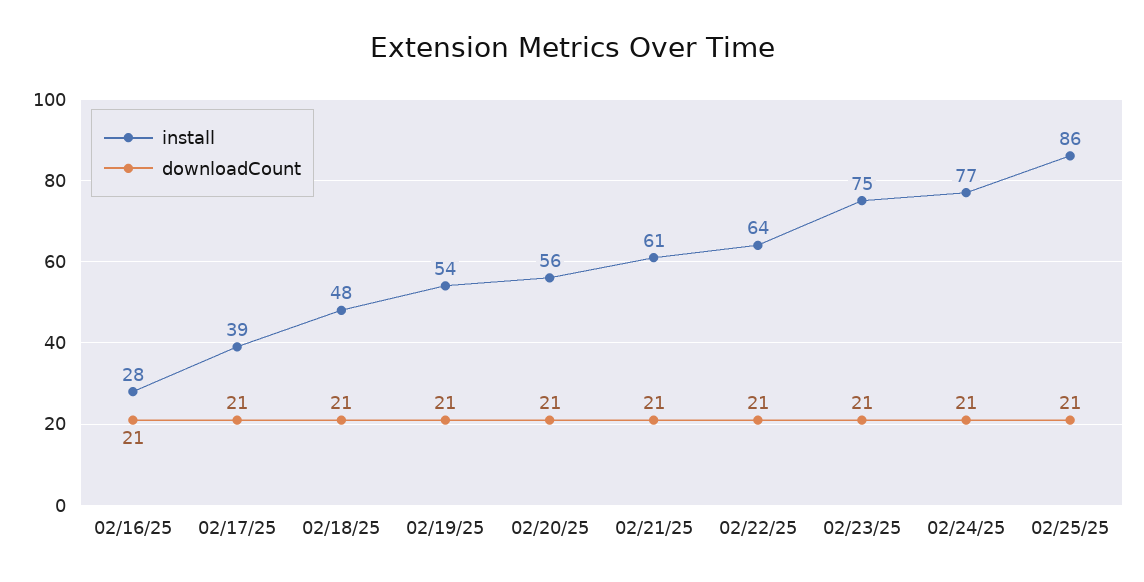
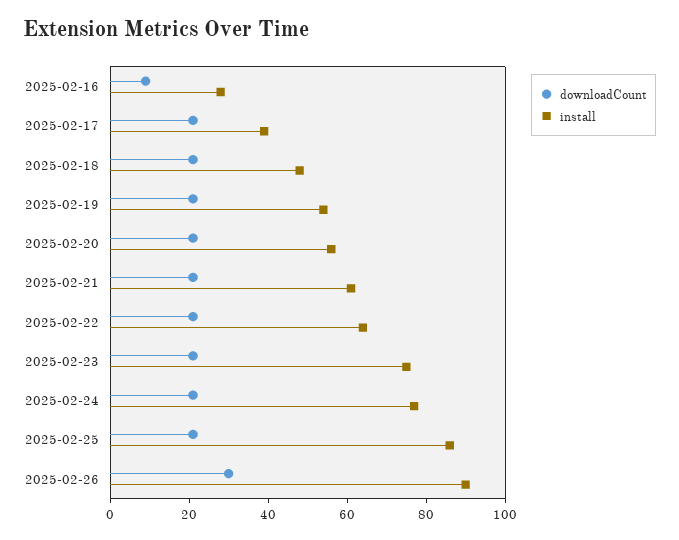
downloadCount, 02/16/25: 21 -> 10
downloadCount, 2025-02-26: none -> 30
install, 2025-02-26: none -> 90

